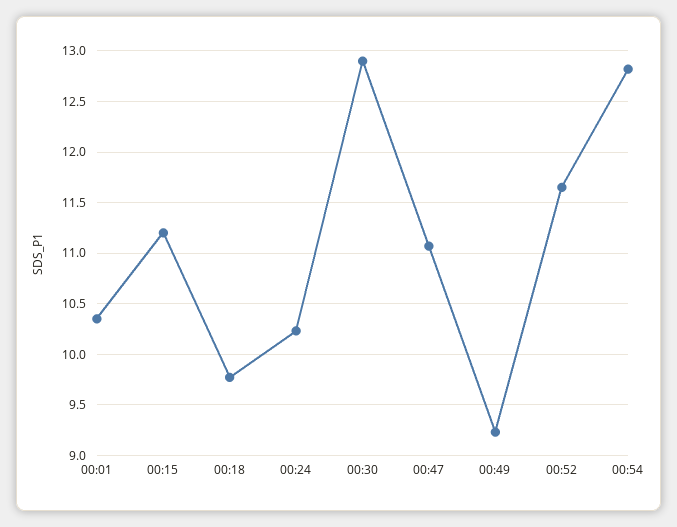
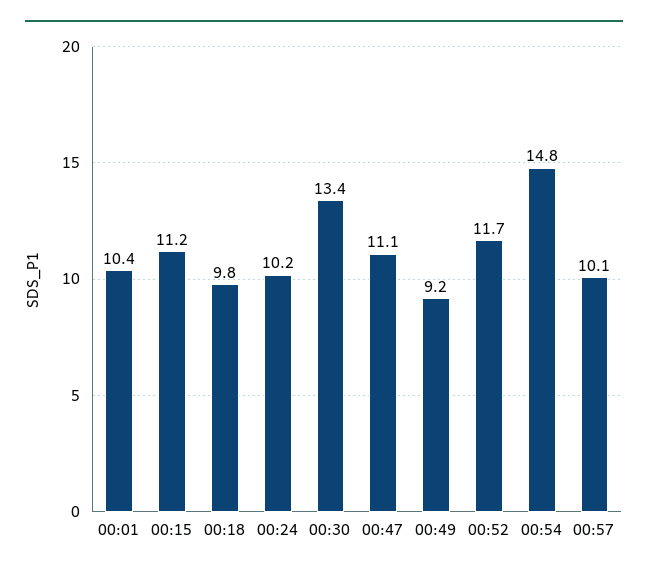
00:30: 12.9 -> 13.4
00:54: 12.8 -> 14.8
00:57: none -> 10.1

